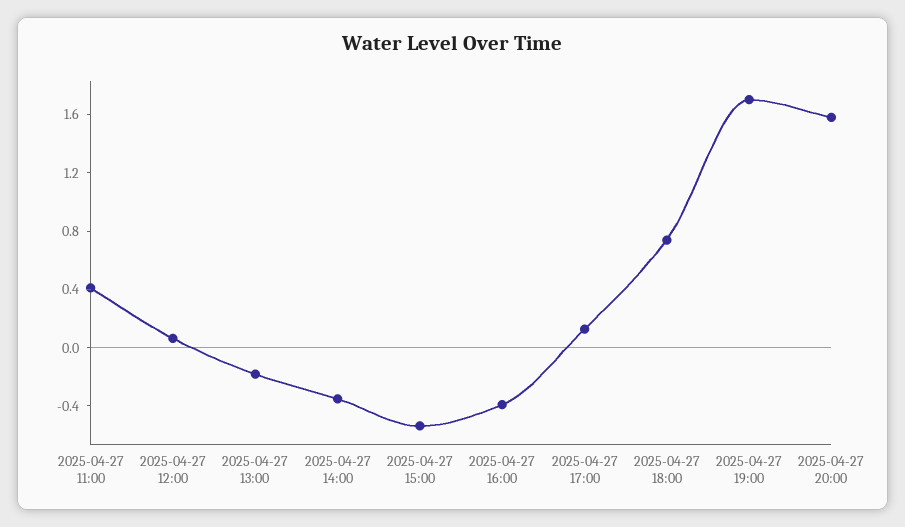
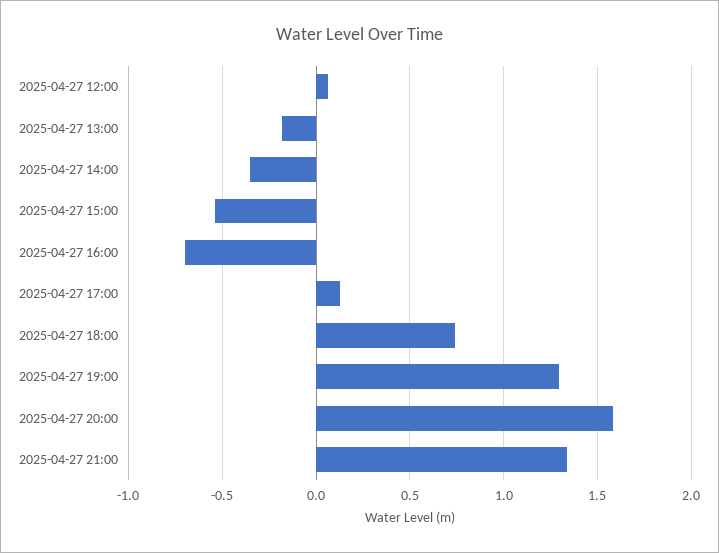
2025-04-27 11:00: 0.4 -> none
2025-04-27 16:00: -0.4 -> -0.7
2025-04-27 19:00: 1.7 -> 1.3
2025-04-27 21:00: none -> 1.35

